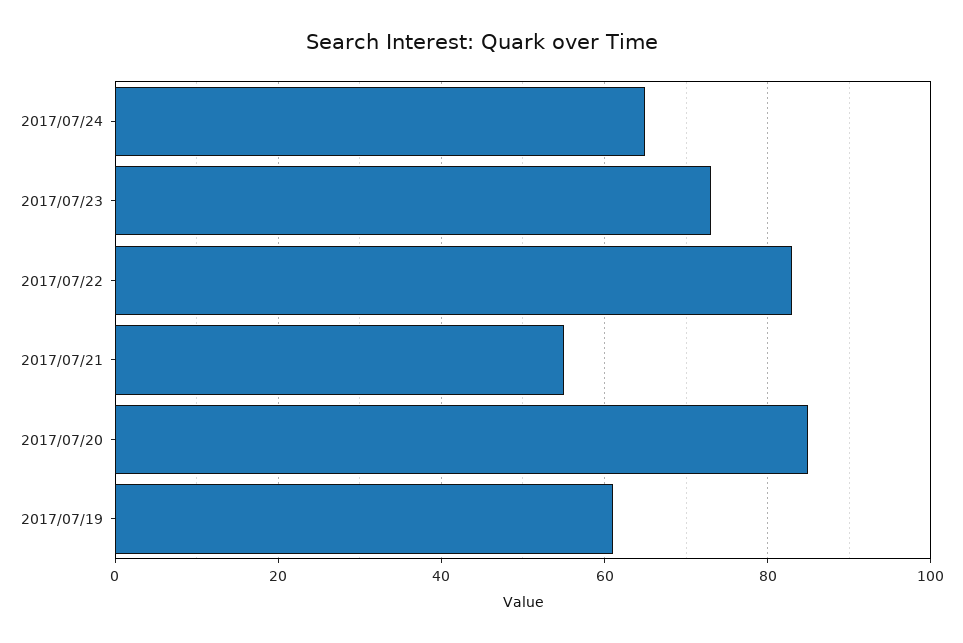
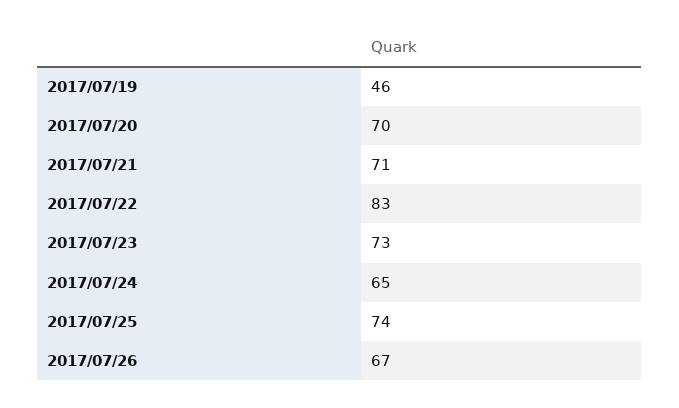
2017/07/21: 55 -> 71
2017/07/20: 85 -> 70
2017/07/19: 60 -> 46
2017/07/25: none -> 74
2017/07/26: none -> 67

